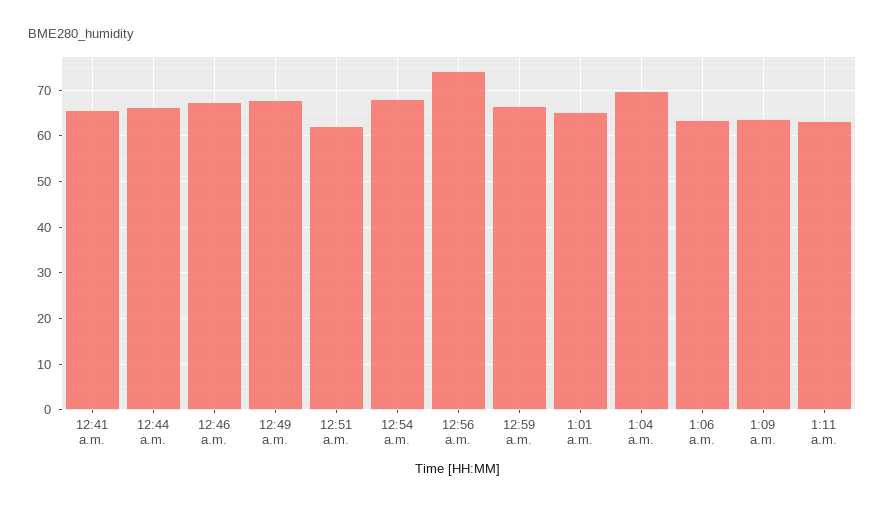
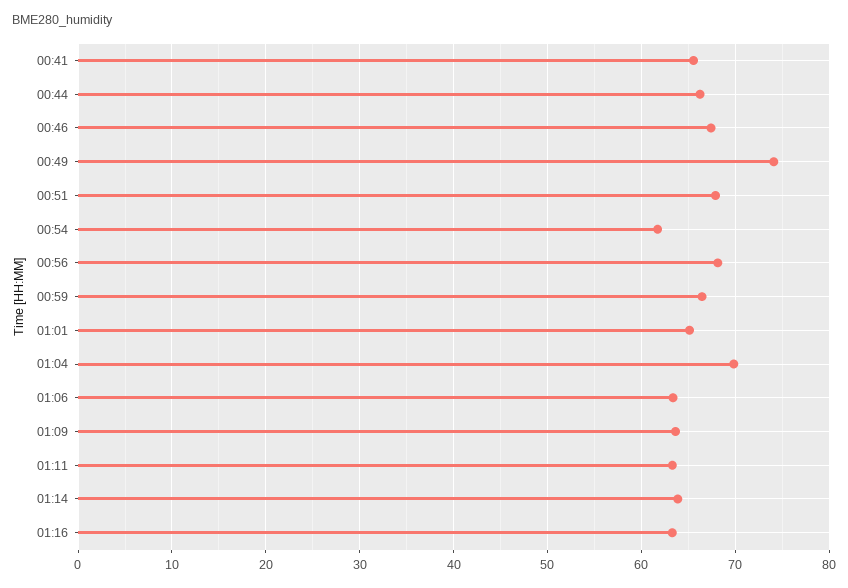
12:49 a.m.: 68 -> 74
12:51 a.m.: 62 -> 68
12:54 a.m.: 68 -> 62
12:56 a.m.: 74 -> 68
01:14: none -> 64
01:16: none -> 63

